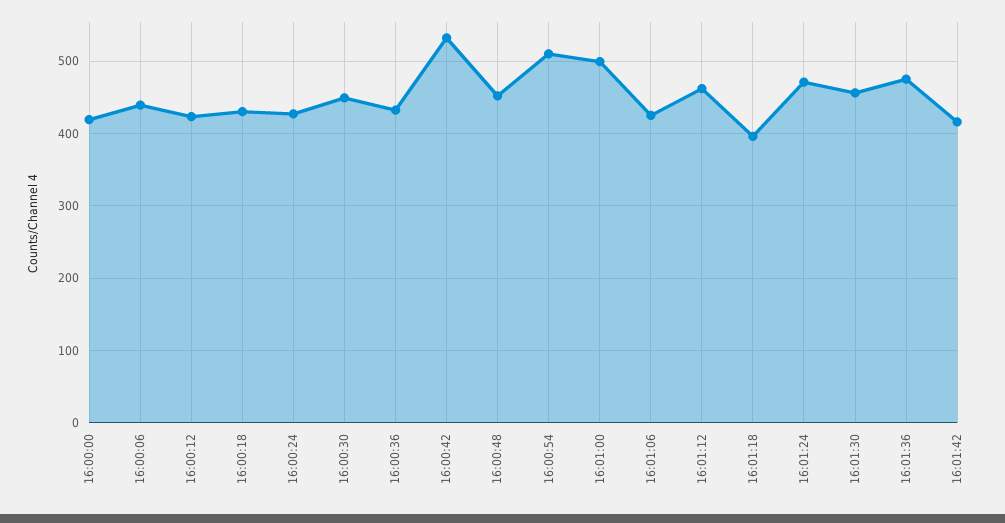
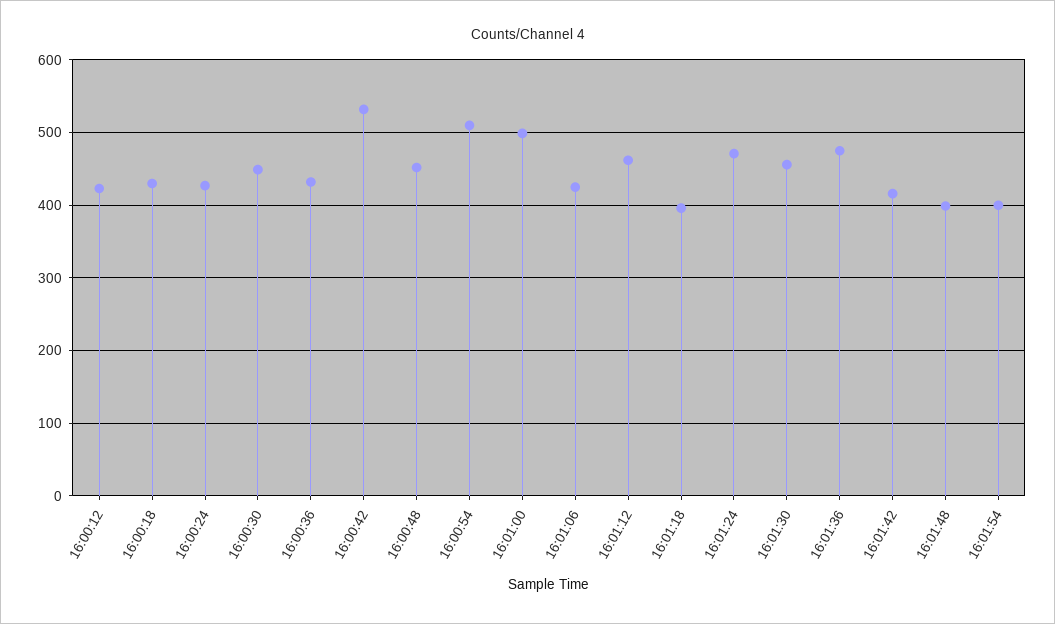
16:00:00: 420 -> none
16:00:06: 440 -> none
16:01:48: none -> 400
16:01:54: none -> 400

